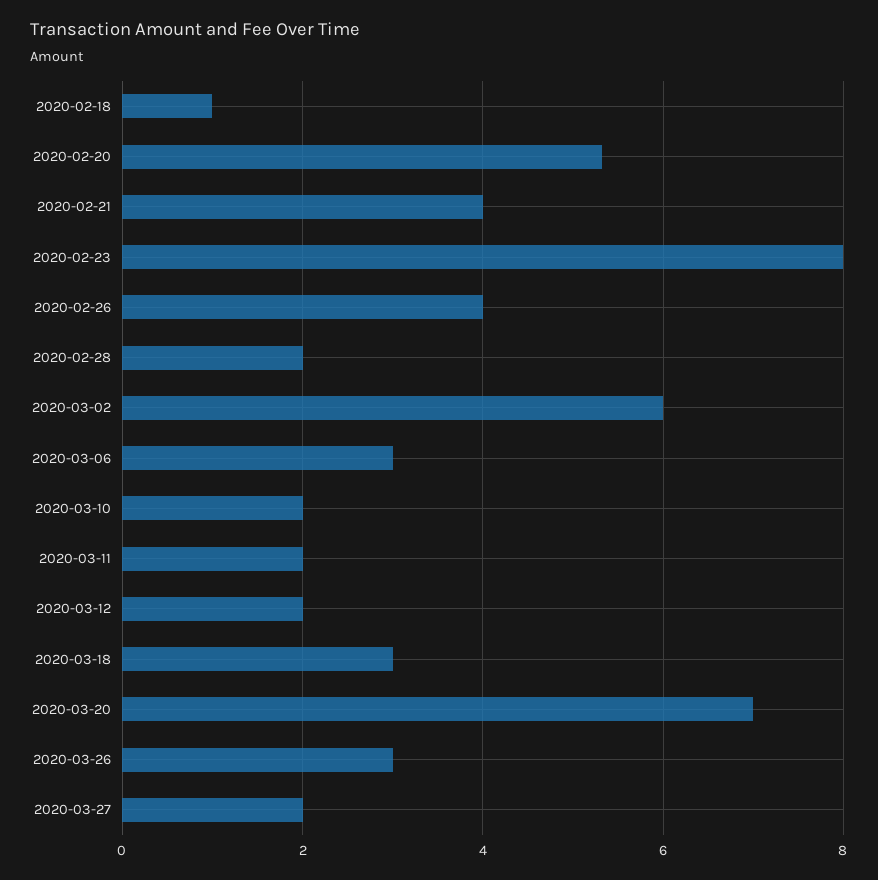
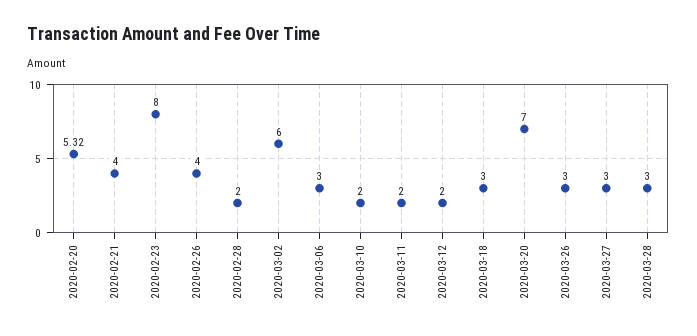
2020-02-18: 1 -> none
2020-03-27: 2 -> 3
2020-03-28: none -> 3

